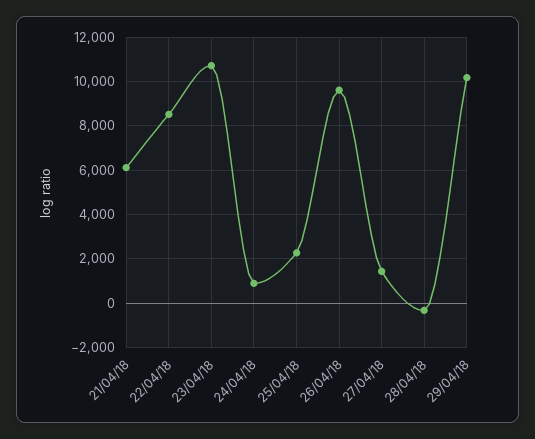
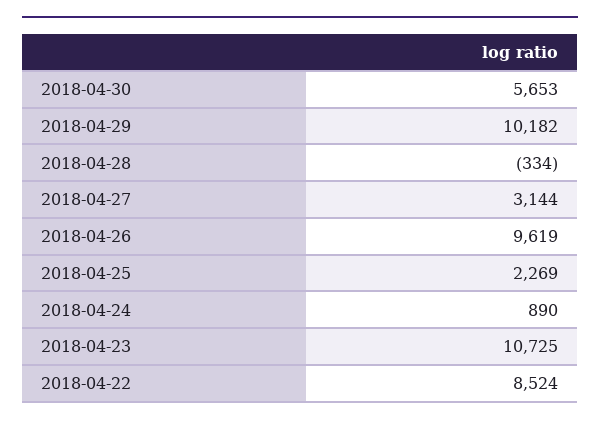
21/04/18: 6000 -> none
27/04/18: 1500 -> 3144
2018-04-30: none -> 5653

